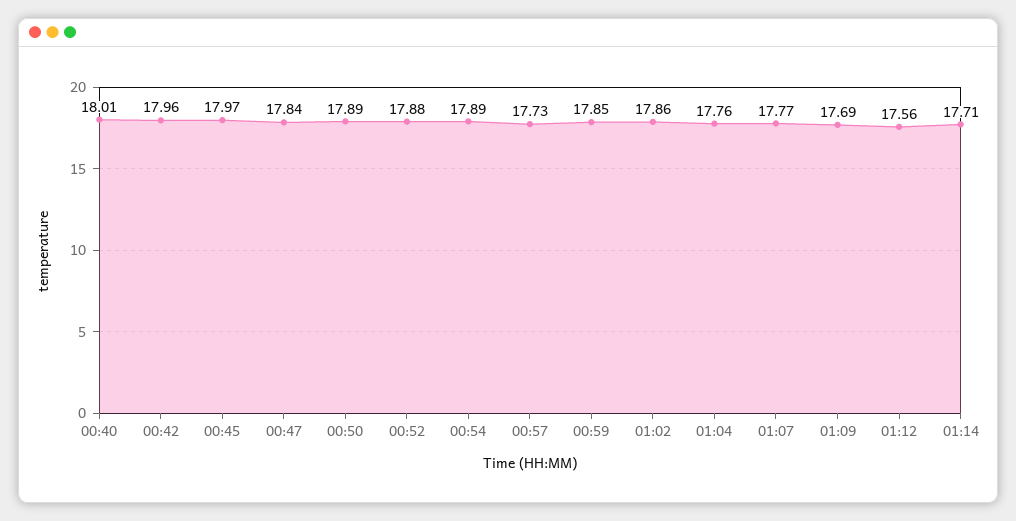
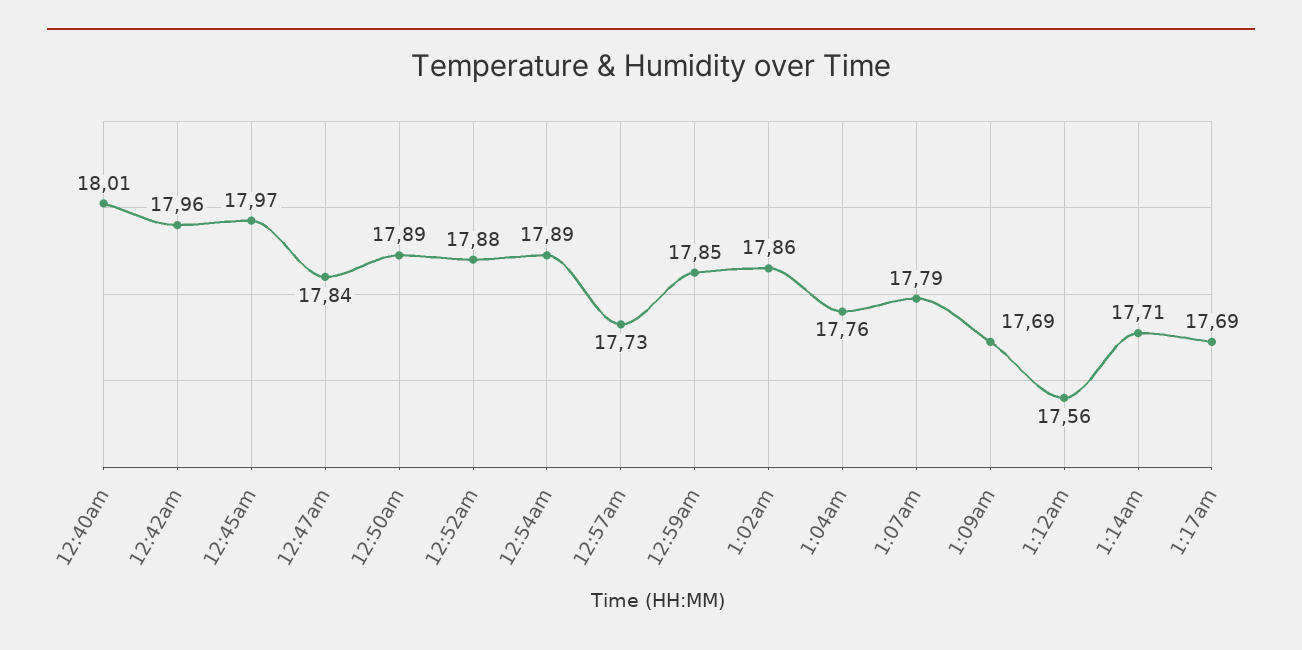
01:07: 17.77 -> 17.79
1:17am: none -> 17.69

